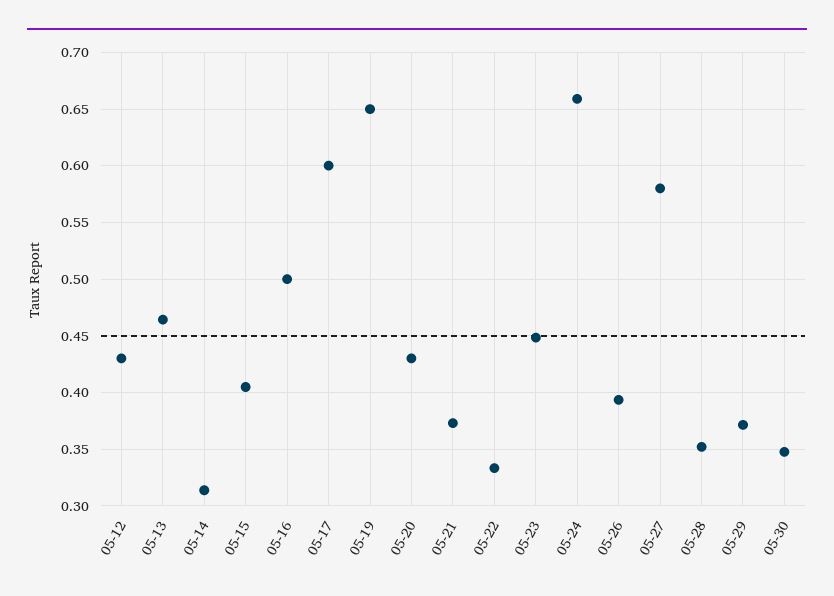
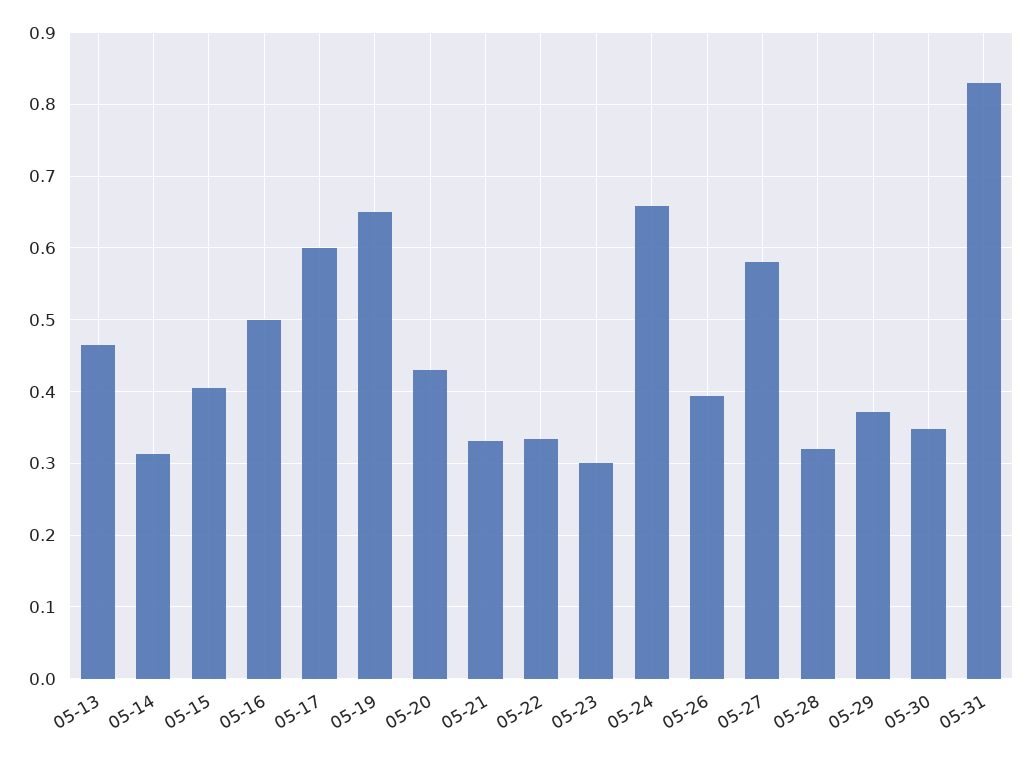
05-12: 0.43 -> none
05-21: 0.37 -> 0.33
05-23: 0.45 -> 0.3
05-28: 0.35 -> 0.32
05-31: none -> 0.83

